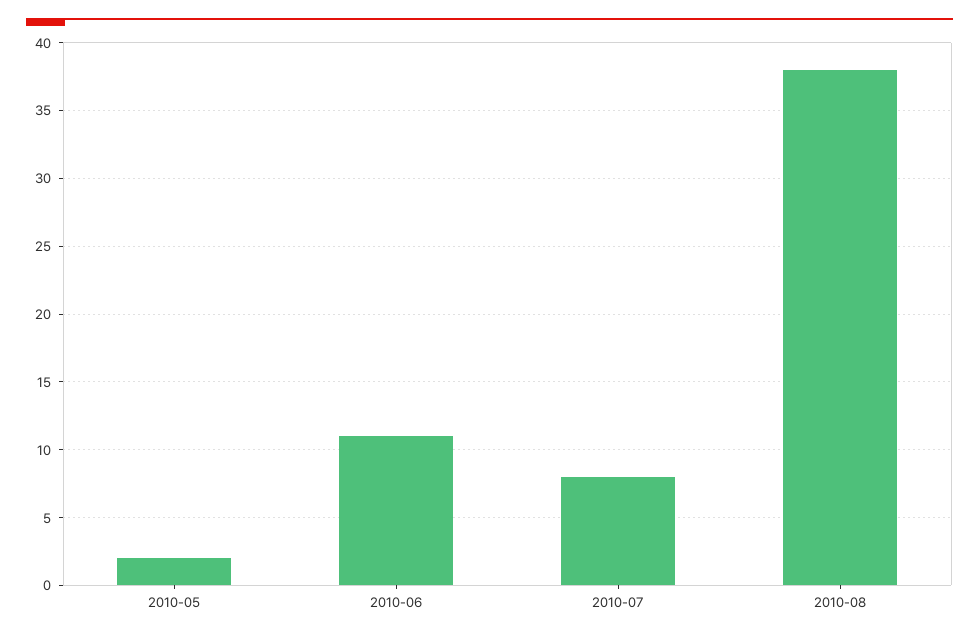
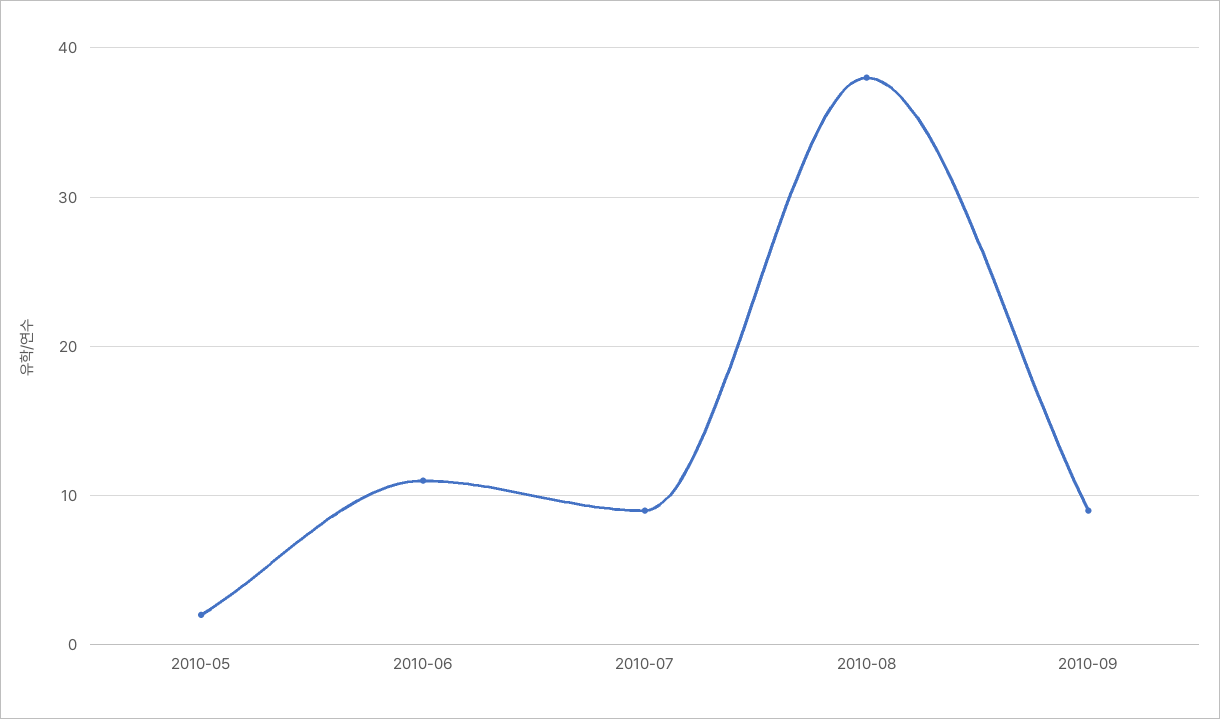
2010-07: 8 -> 9
2010-09: none -> 9

